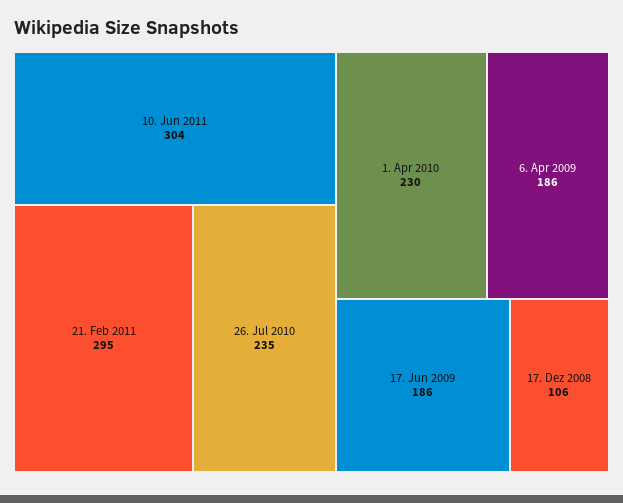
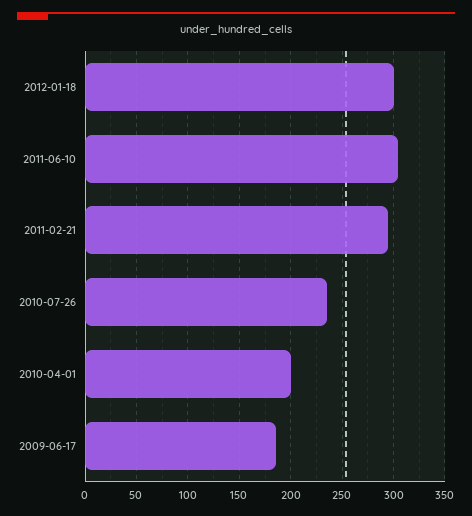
1. Apr 2010: 230 -> 200
6. Apr 2009: 186 -> none
17. Dez 2008: 106 -> none
2012-01-18: none -> 300

